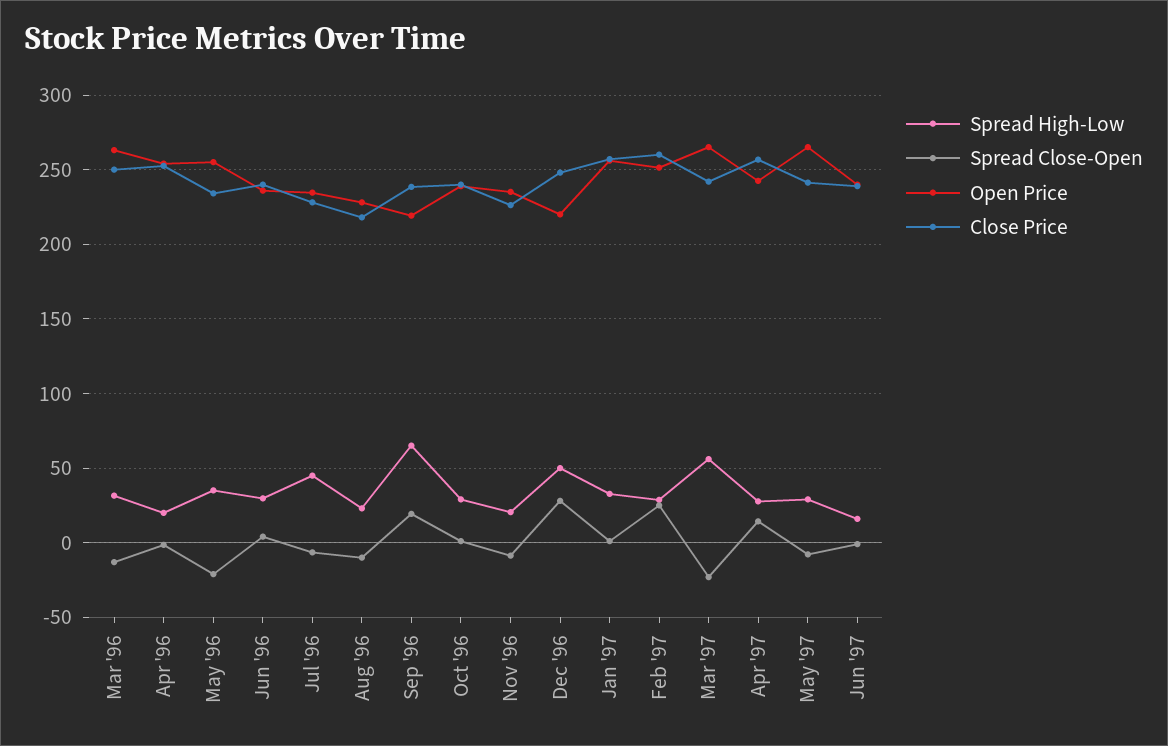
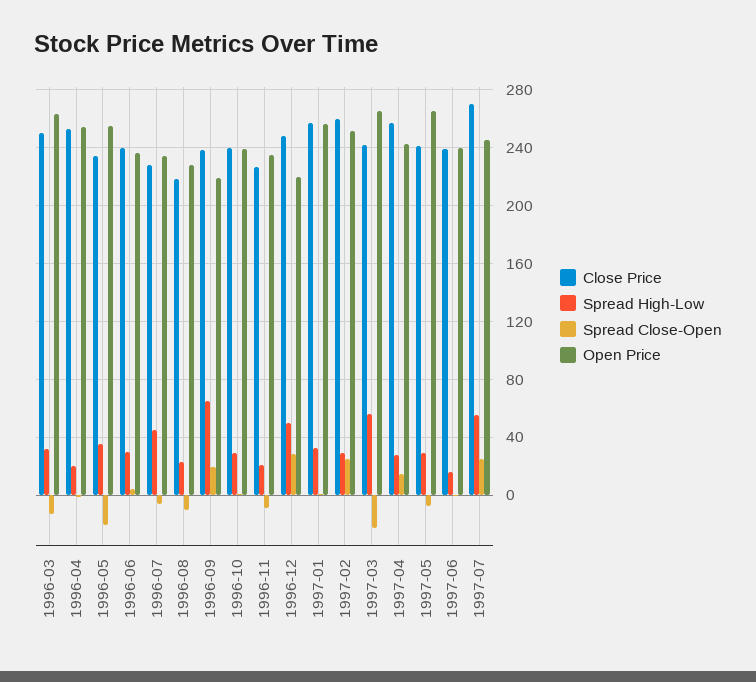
Close Price, 1997-07: none -> 270
Spread High-Low, 1997-07: none -> 55
Spread Close-Open, 1997-07: none -> 25
Open Price, 1997-07: none -> 245

